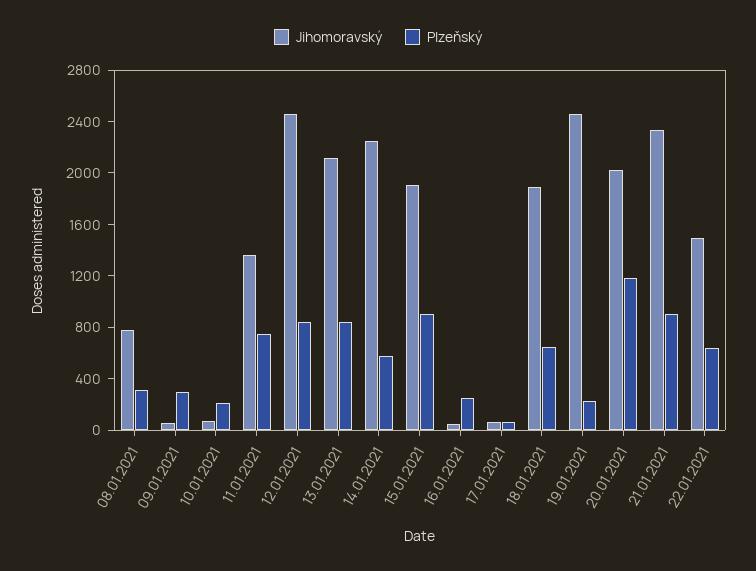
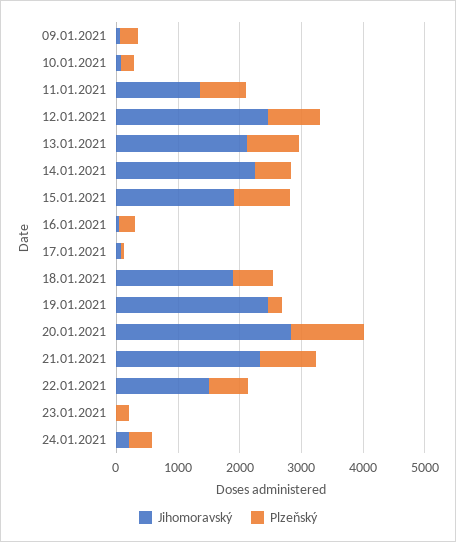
Jihomoravský, 08.01.2021: 800 -> none
Plzeňský, 08.01.2021: 300 -> none
Jihomoravský, 20.01.2021: 2000 -> 2800
Jihomoravský, 23.01.2021: none -> 0
Plzeňský, 23.01.2021: none -> 200
Jihomoravský, 24.01.2021: none -> 200
Plzeňský, 24.01.2021: none -> 400

